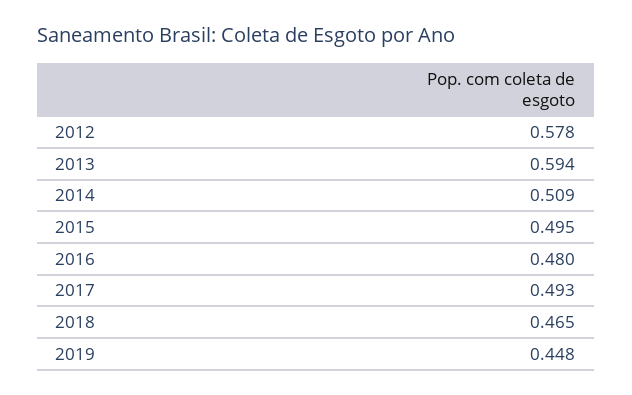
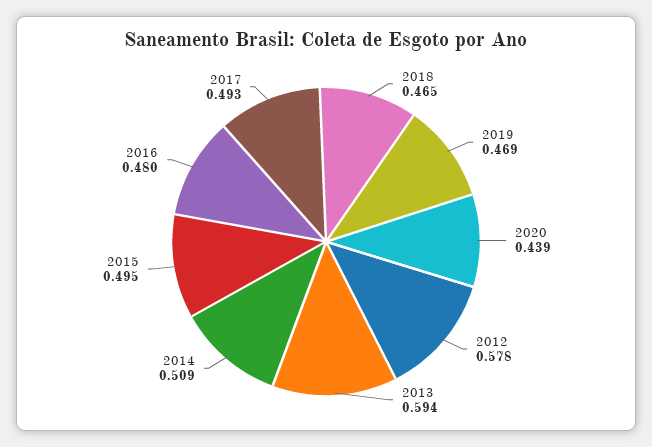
2019: 0.448 -> 0.469
2020: none -> 0.439

